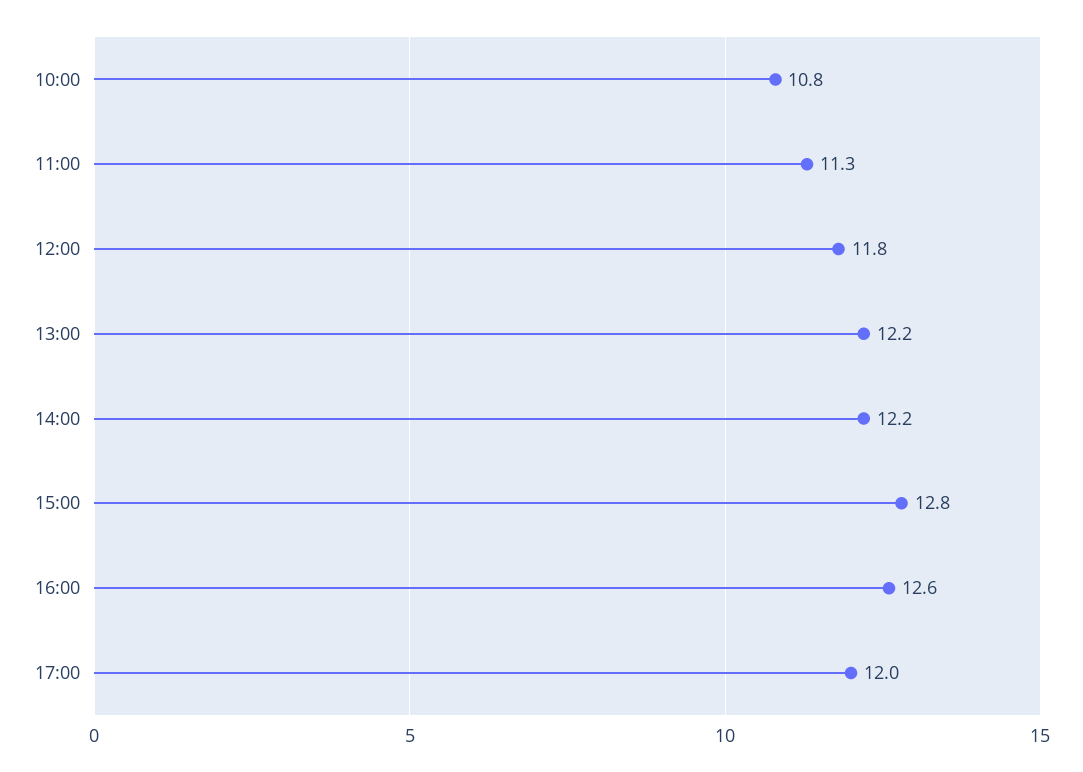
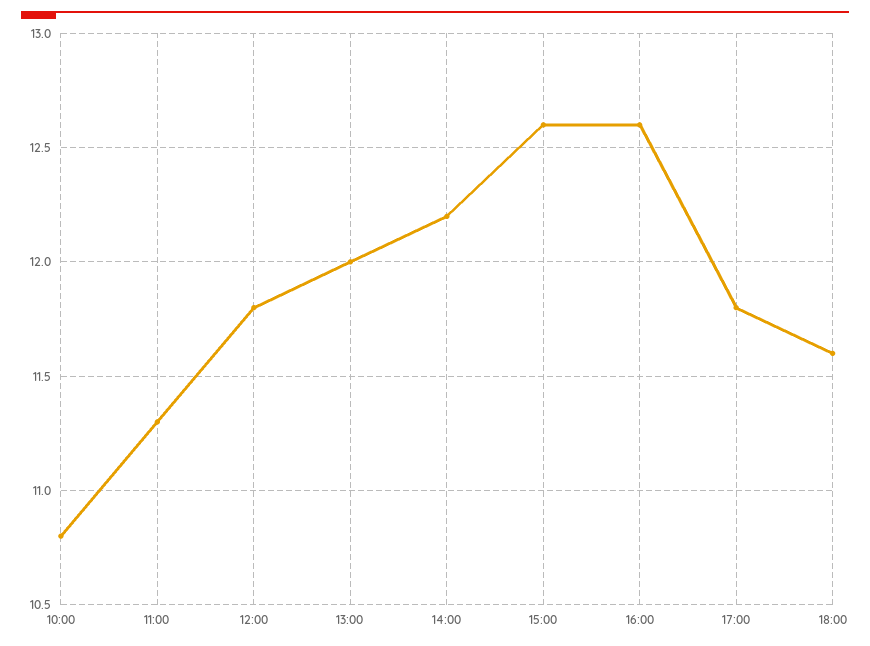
13:00: 12.2 -> 12
15:00: 12.8 -> 12.6
17:00: 12 -> 11.8
18:00: none -> 11.6

